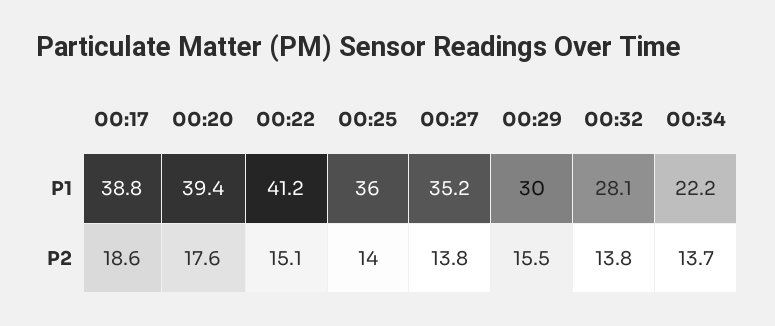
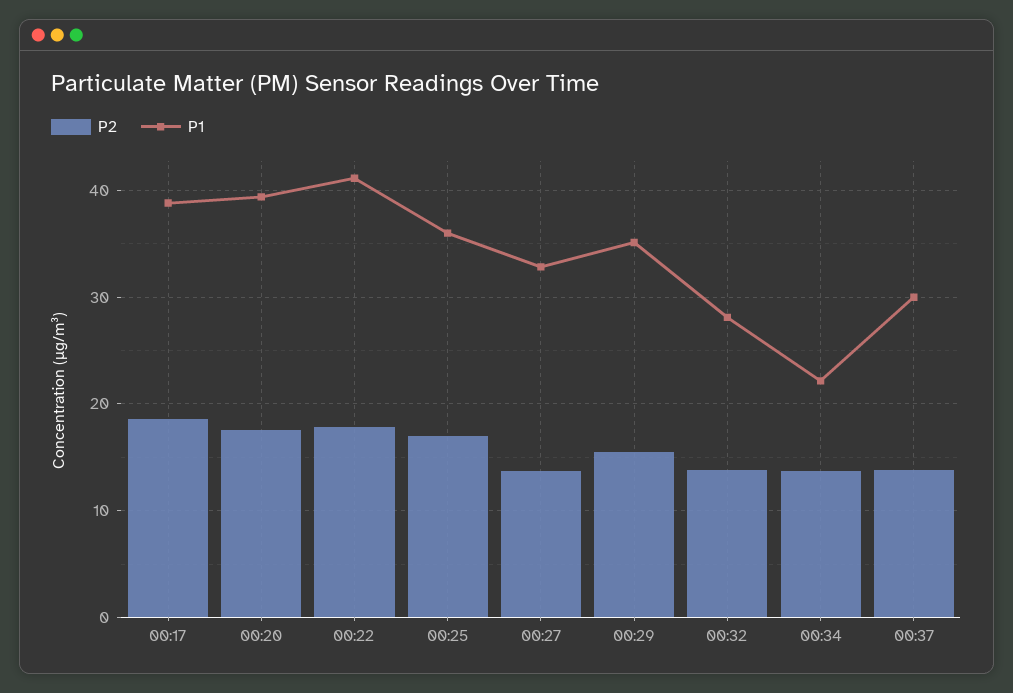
P1, 00:27: 35.2 -> 33
P1, 00:29: 30 -> 35
P2, 00:22: 15.1 -> 18
P2, 00:25: 14 -> 17
P2, 00:37: none -> 14
P1, 00:37: none -> 30

